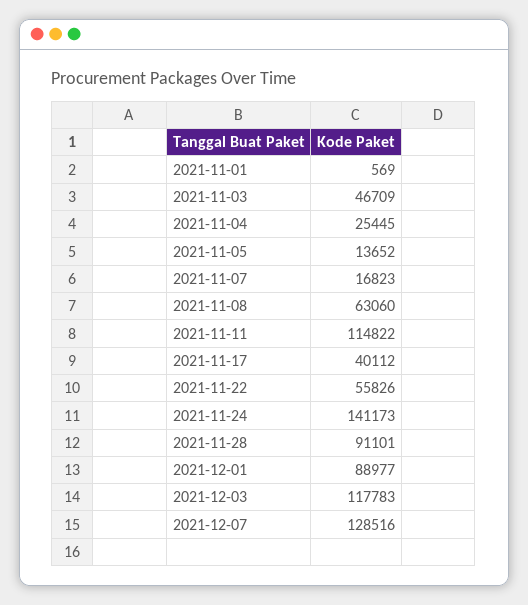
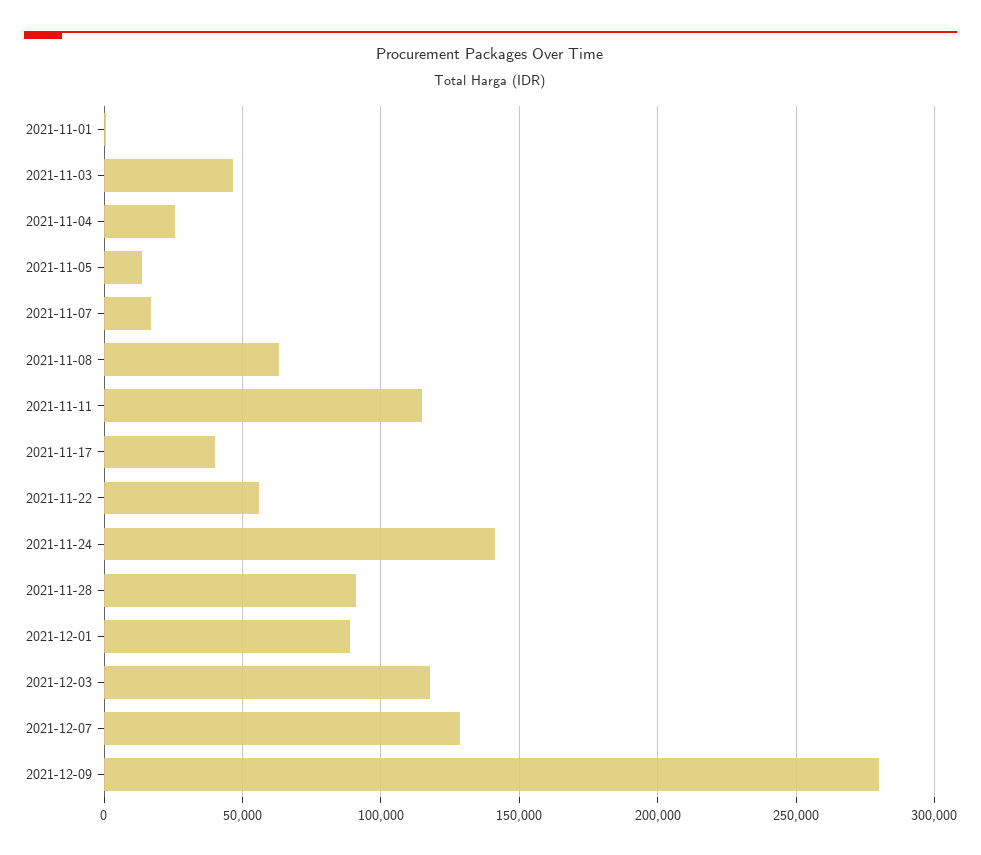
2021-12-09: none -> 280000

